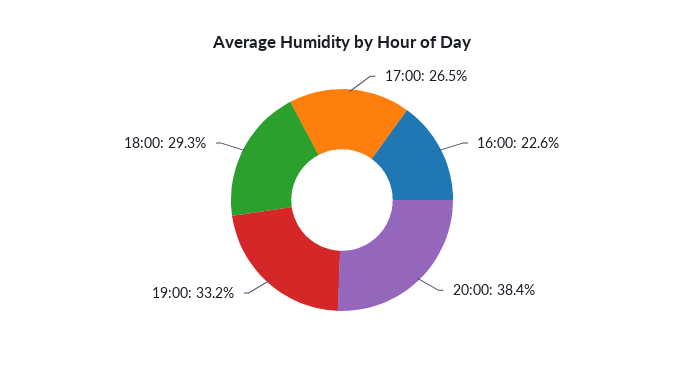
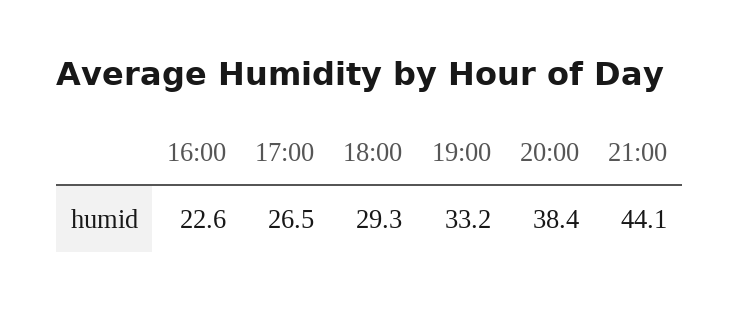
21:00: none -> 44.1

